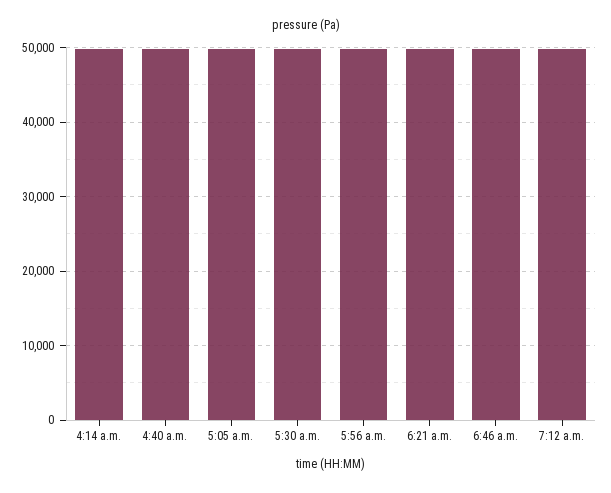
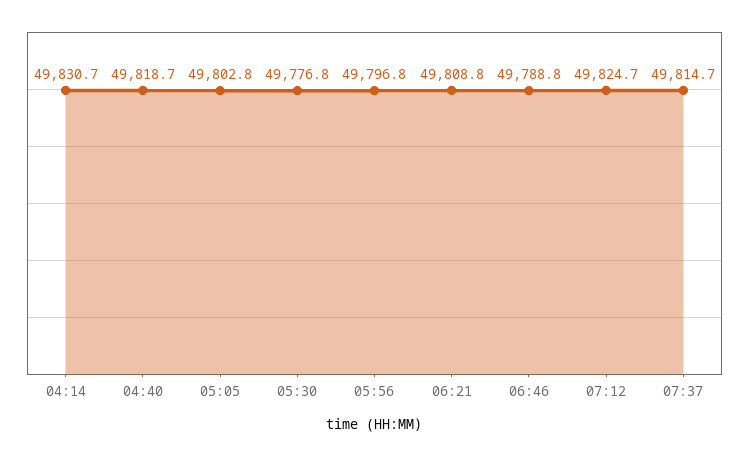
07:37: none -> 49814.7

